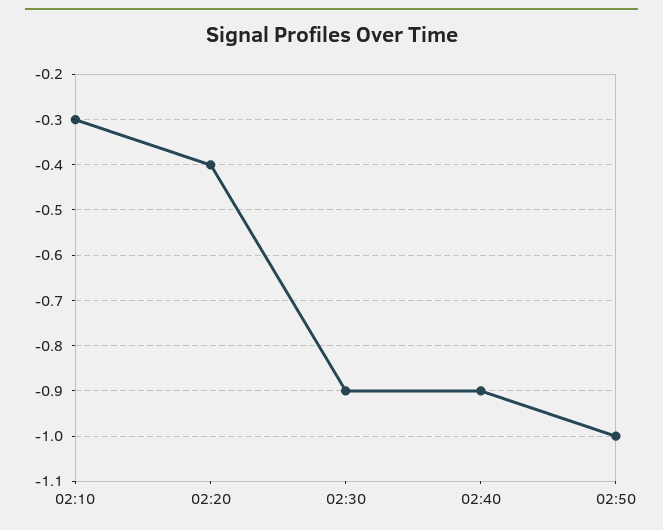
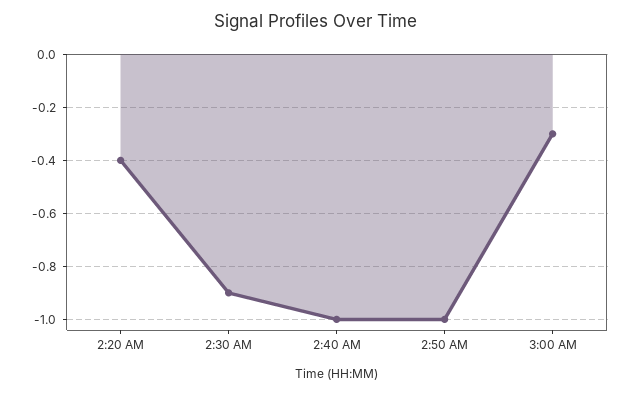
02:10: -0.3 -> none
02:40: -0.9 -> -1
3:00 AM: none -> -0.3

